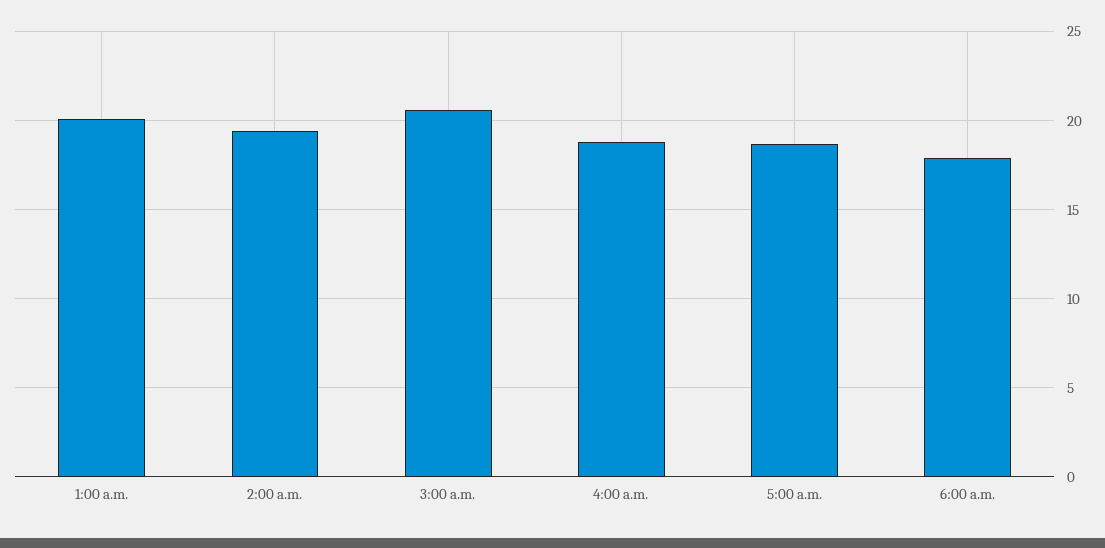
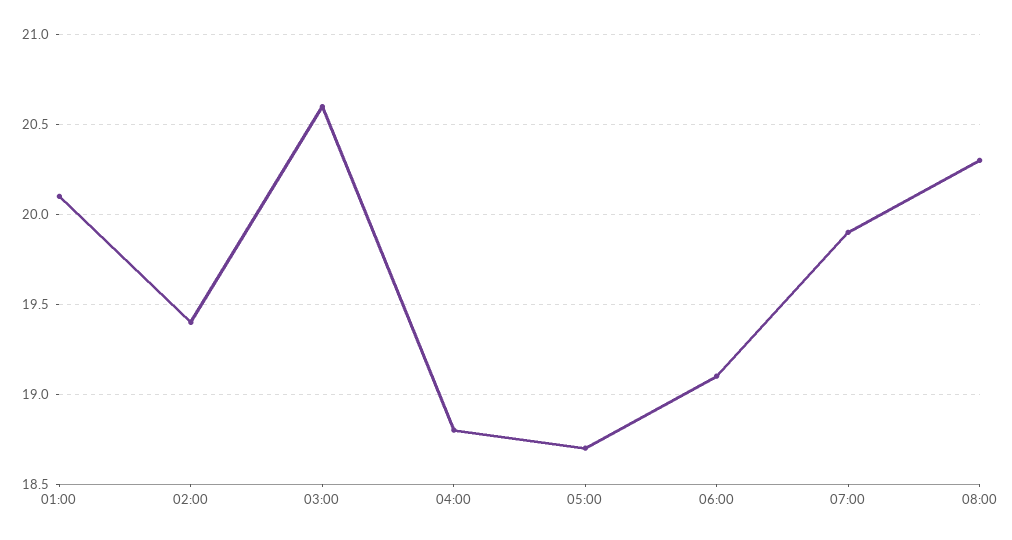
6:00 a.m.: 18 -> 19.1
07:00: none -> 19.9
08:00: none -> 20.3

